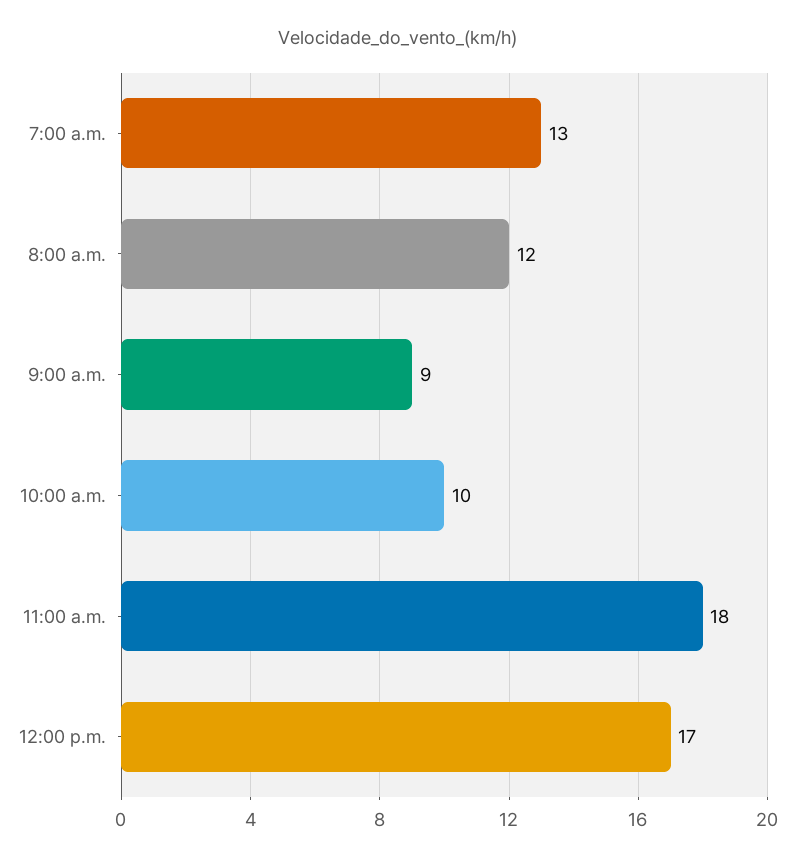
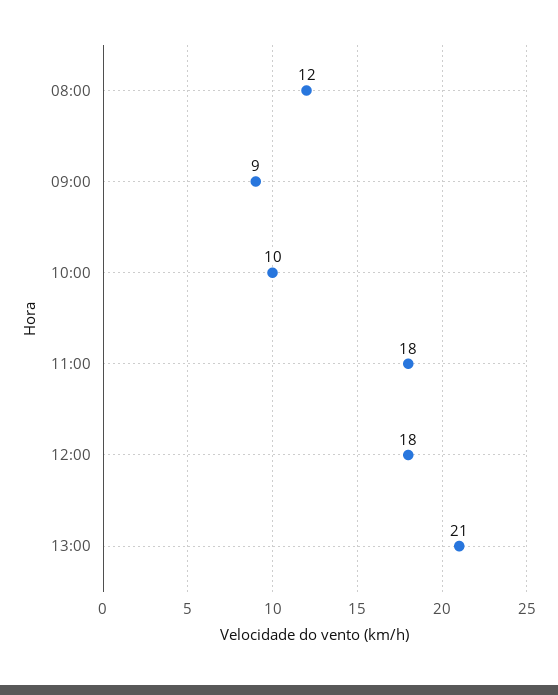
7:00 a.m.: 13 -> none
12:00 p.m.: 17 -> 18
13:00: none -> 21

